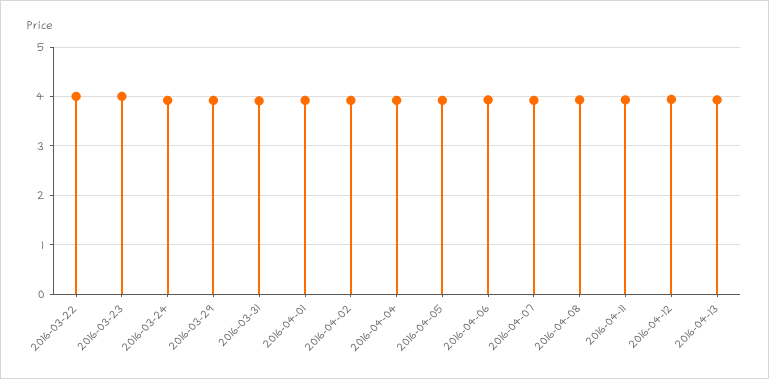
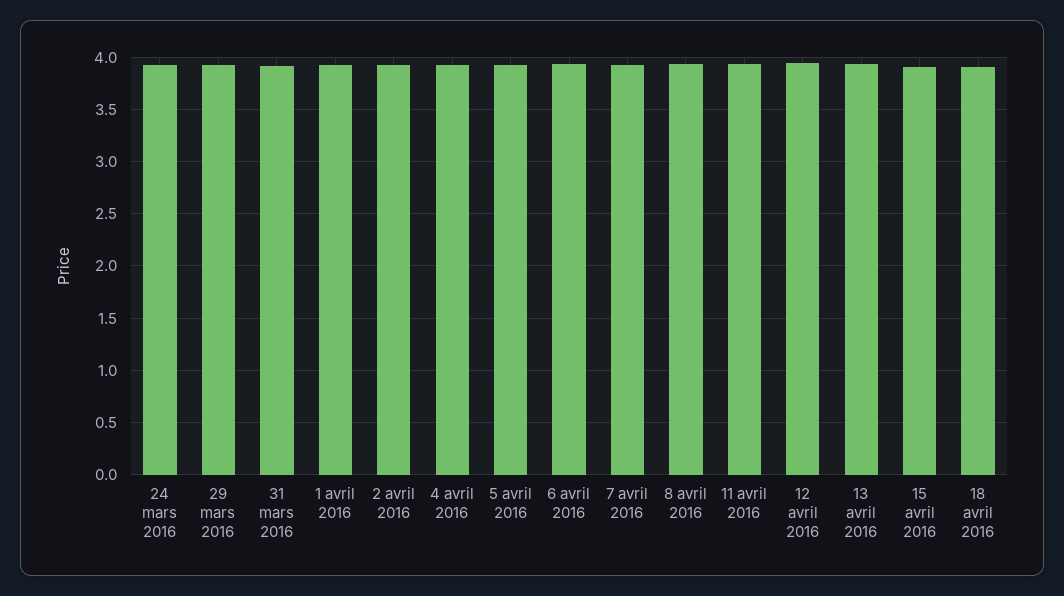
2016-03-22: 4 -> none
2016-03-23: 4 -> none
15 avril 2016: none -> 3.9
18 avril 2016: none -> 3.9

